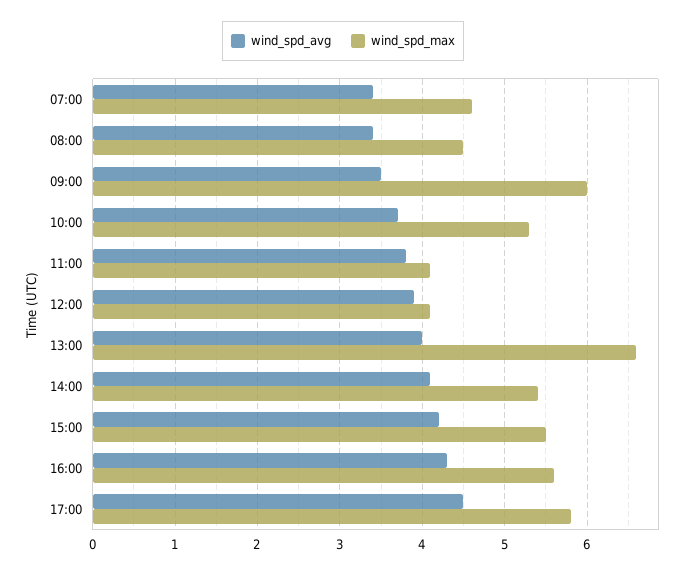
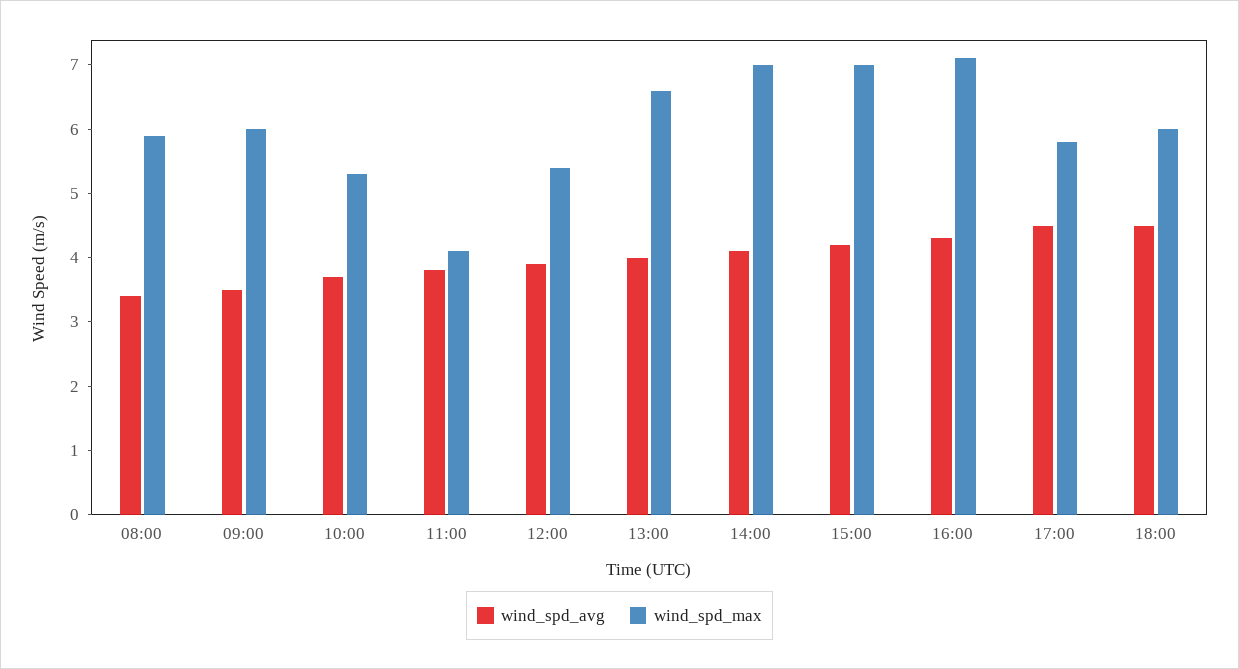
wind_spd_avg, 07:00: 3.4 -> none
wind_spd_max, 07:00: 4.6 -> none
wind_spd_max, 08:00: 4.5 -> 6
wind_spd_max, 12:00: 4.1 -> 5.5
wind_spd_max, 14:00: 5.4 -> 7
wind_spd_max, 15:00: 5.5 -> 7
wind_spd_max, 16:00: 5.6 -> 7
wind_spd_avg, 18:00: none -> 4.5
wind_spd_max, 18:00: none -> 6

